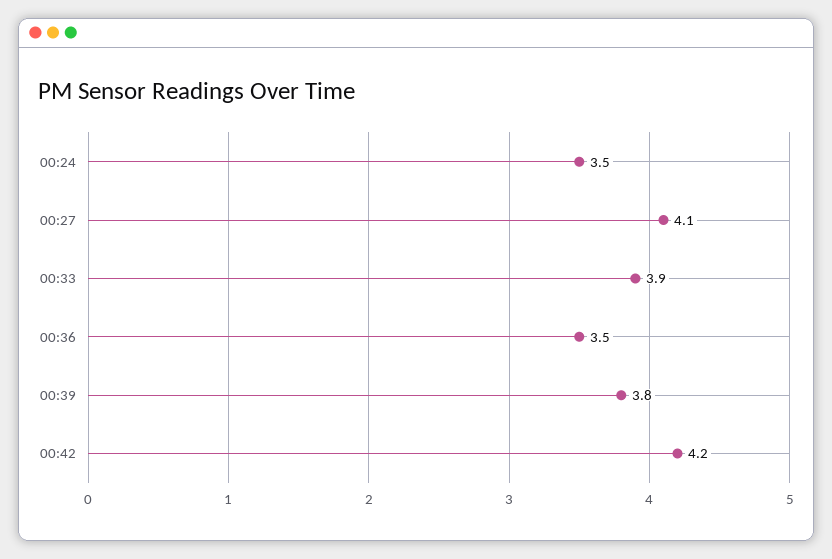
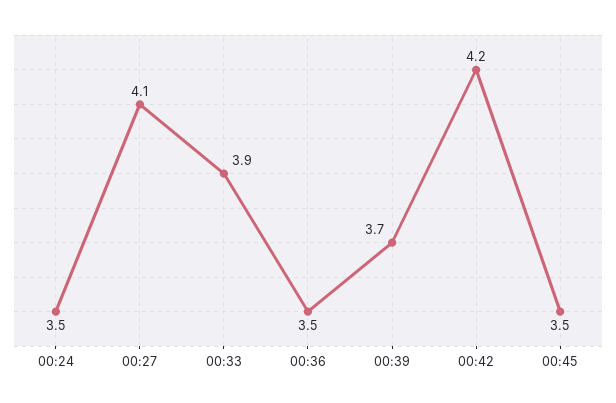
00:39: 3.8 -> 3.7
00:45: none -> 3.5

